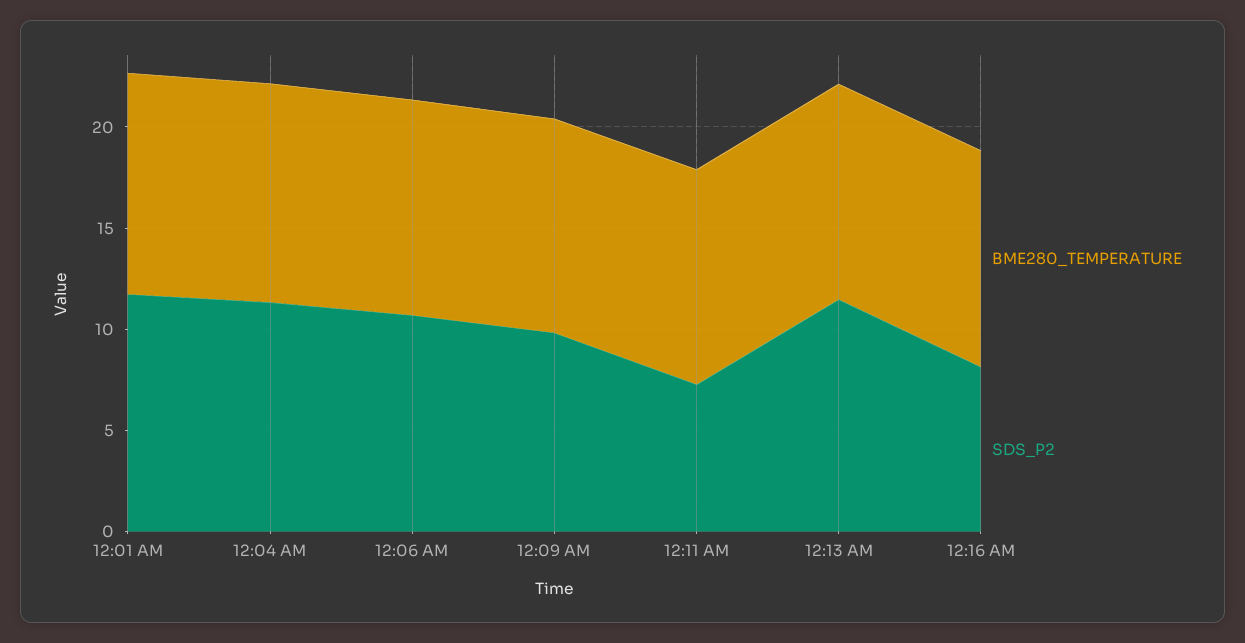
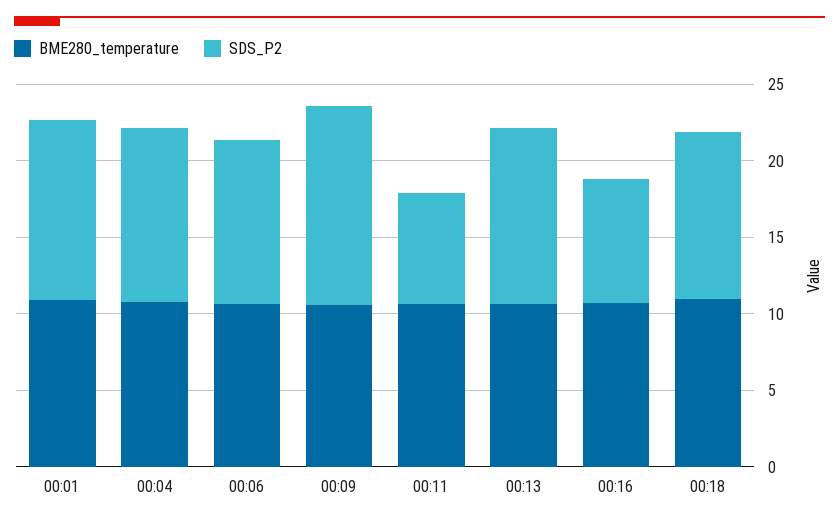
SDS_P2, 12:09 AM: 10 -> 13
BME280_TEMPERATURE, 00:18: none -> 11
SDS_P2, 00:18: none -> 11

